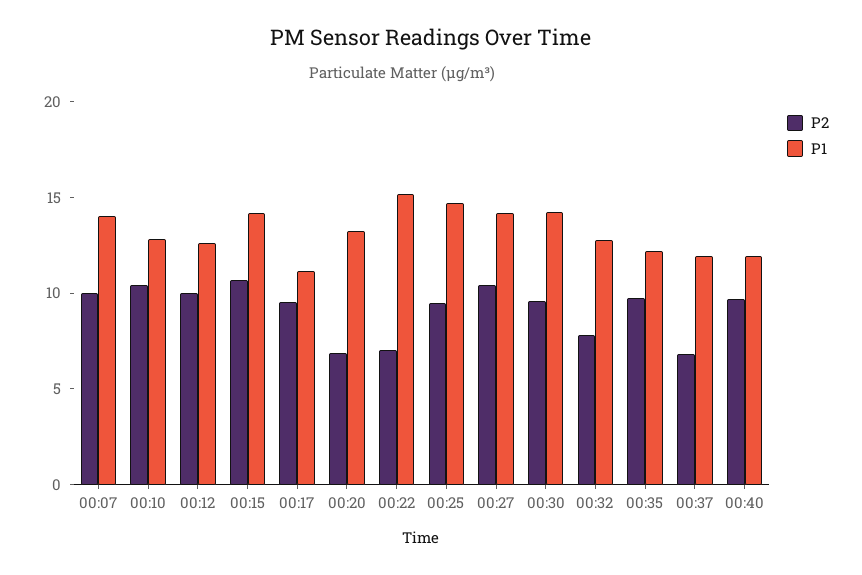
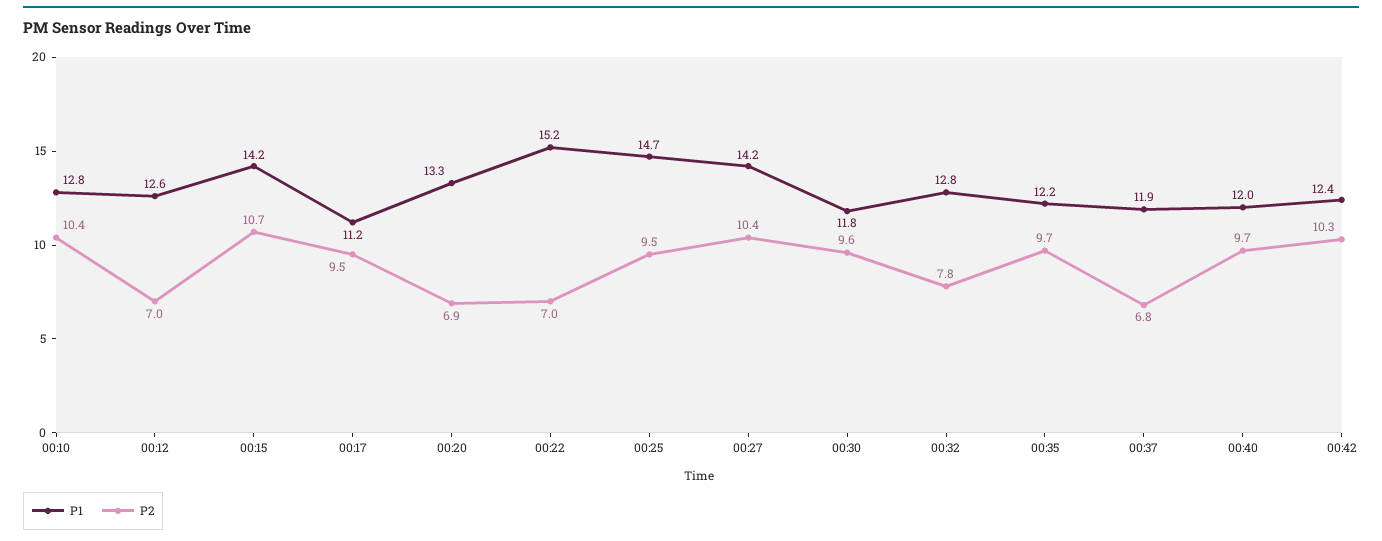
P2, 00:07: 10 -> none
P1, 00:07: 14 -> none
P2, 00:12: 10 -> 7
P1, 00:30: 14 -> 11.8
P1, 00:42: none -> 12.4
P2, 00:42: none -> 10.3

